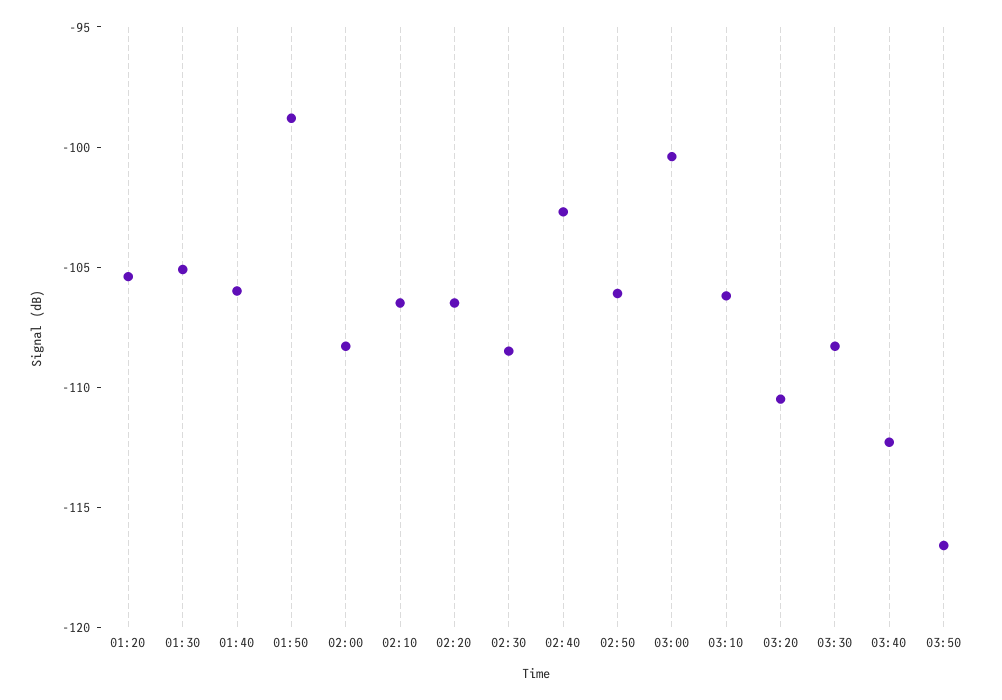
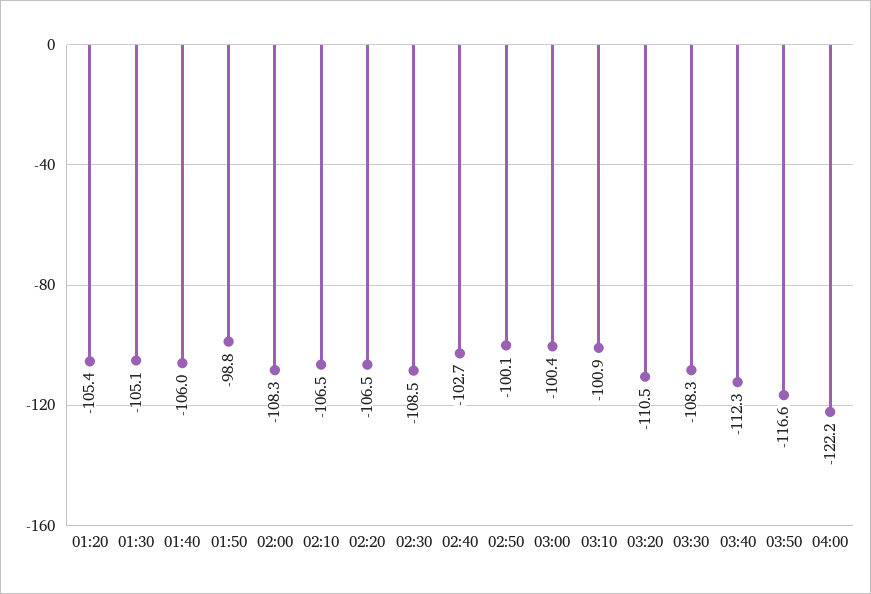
02:50: -106 -> -100.1
03:10: -106 -> -100.9
04:00: none -> -122.2

